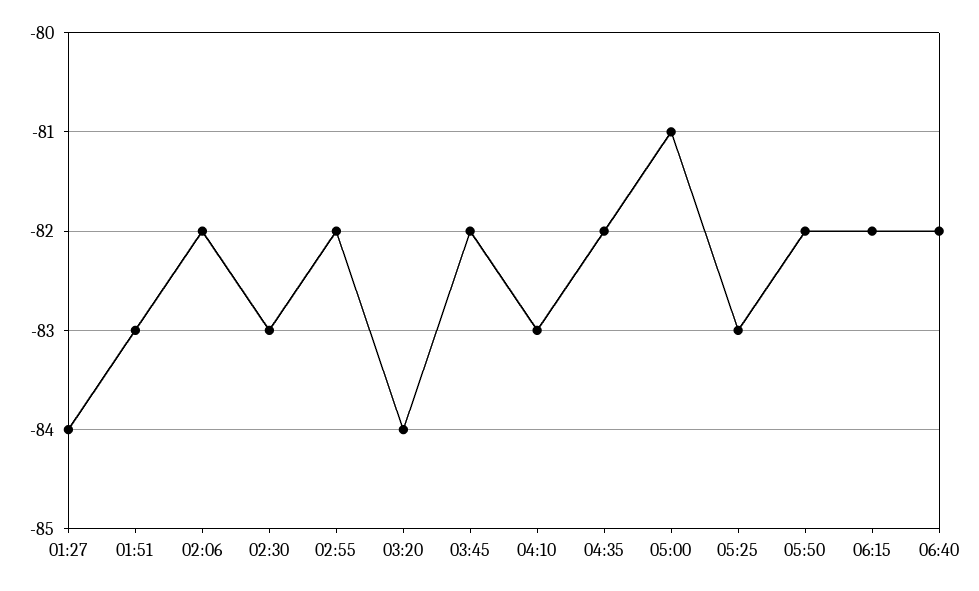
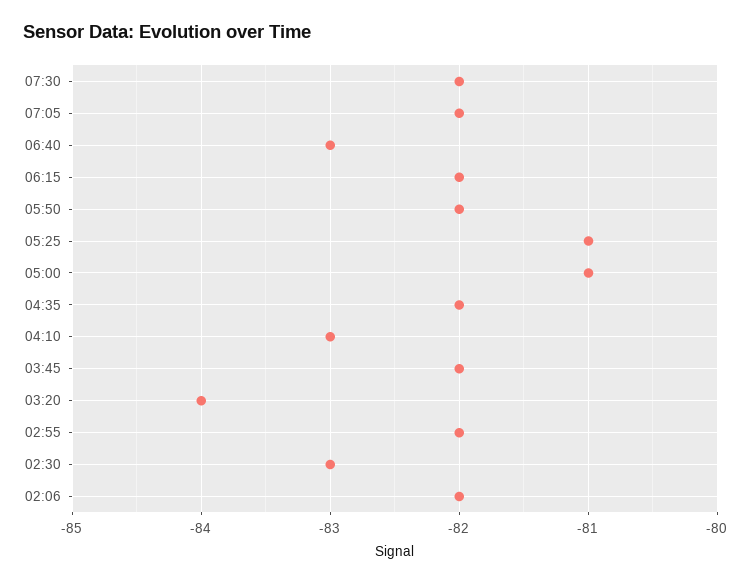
01:27: -84 -> none
01:51: -83 -> none
05:25: -83 -> -81
06:40: -82 -> -83
07:30: none -> -82
07:05: none -> -82

